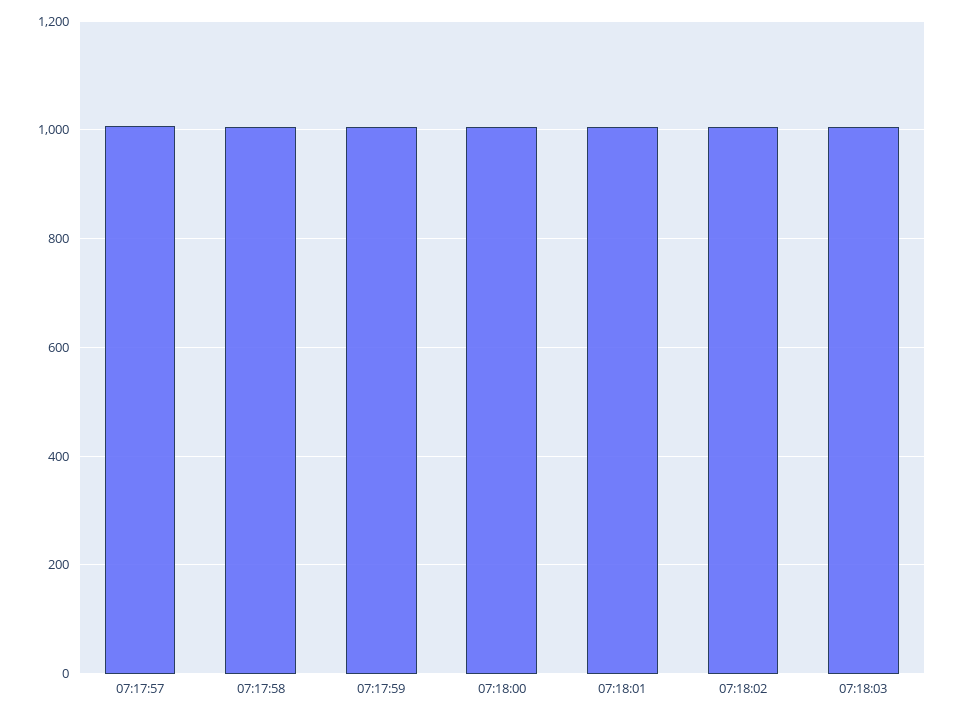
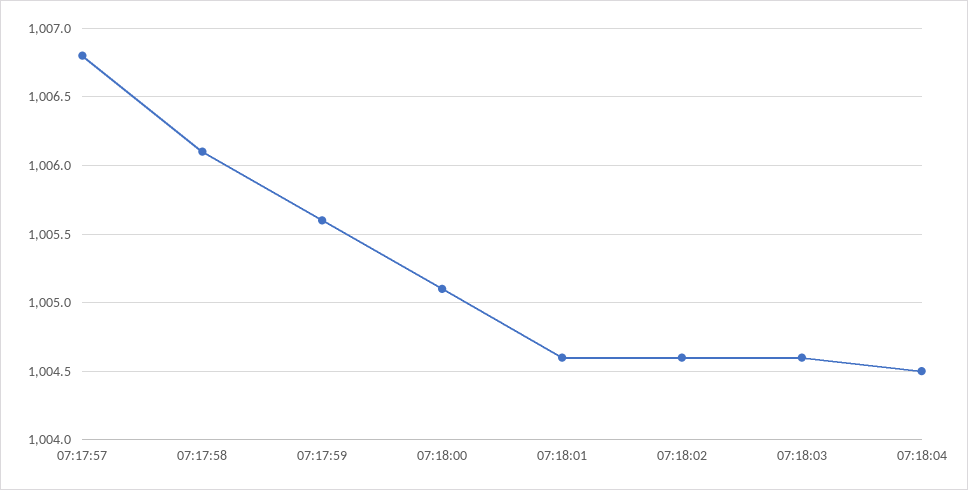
07:18:04: none -> 1004.5

